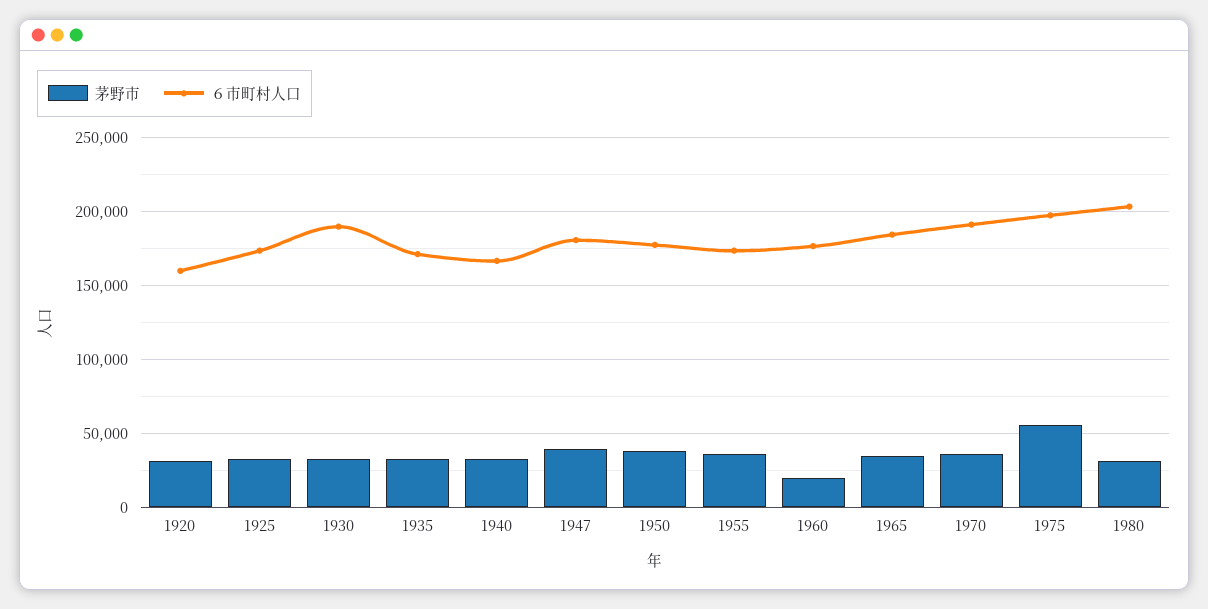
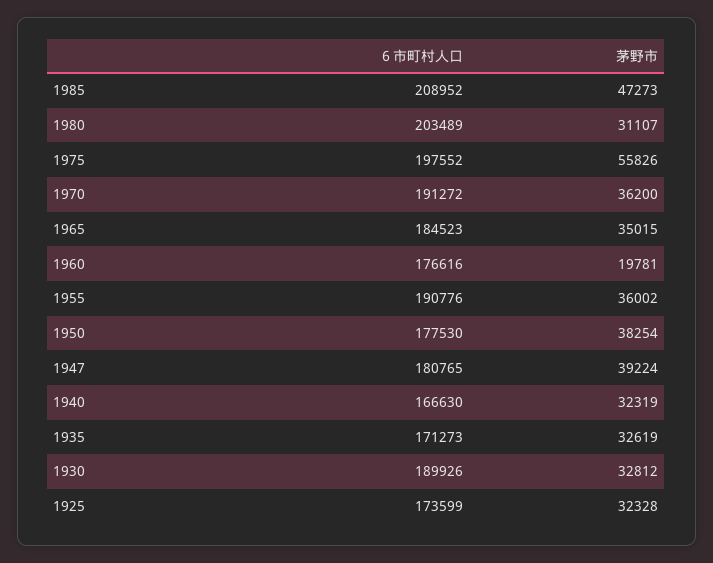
茅野市, 1920: 30000 -> none
６市町村人口, 1920: 160000 -> none
６市町村人口, 1955: 175000 -> 190776
６市町村人口, 1985: none -> 208952
茅野市, 1985: none -> 47273

